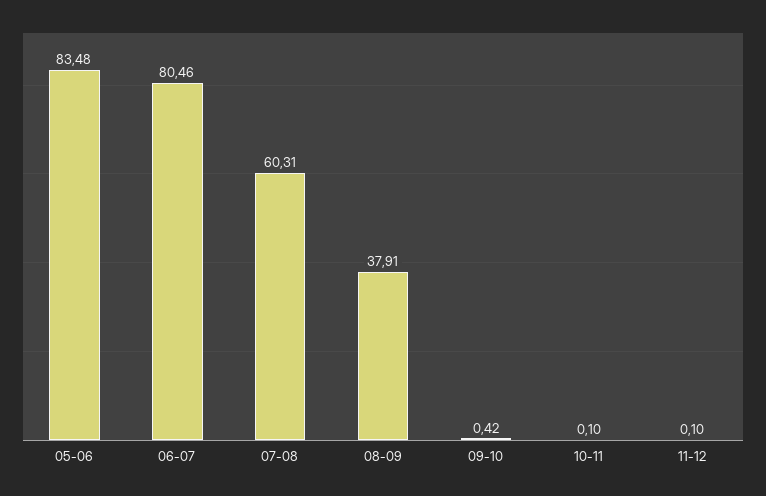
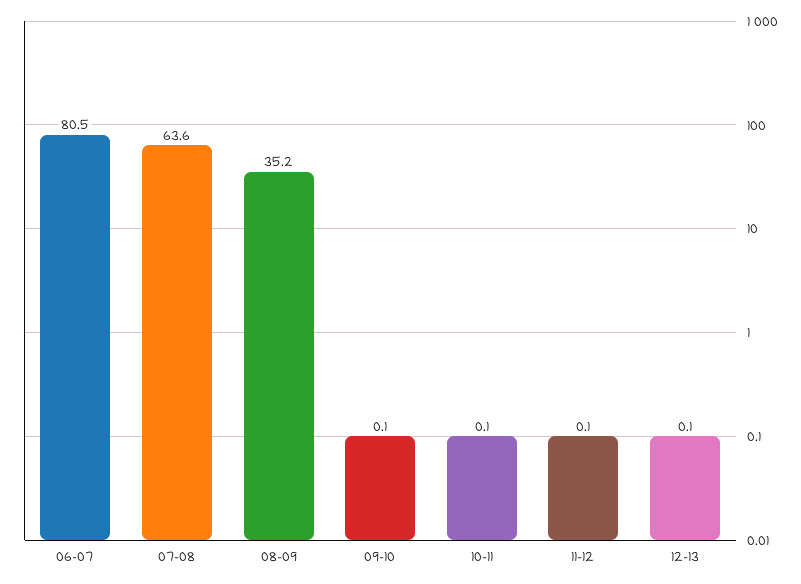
05-06: 83.48 -> none
07-08: 60.31 -> 63.6
08-09: 37.91 -> 35.2
09-10: 0.42 -> 0.1
12-13: none -> 0.1

